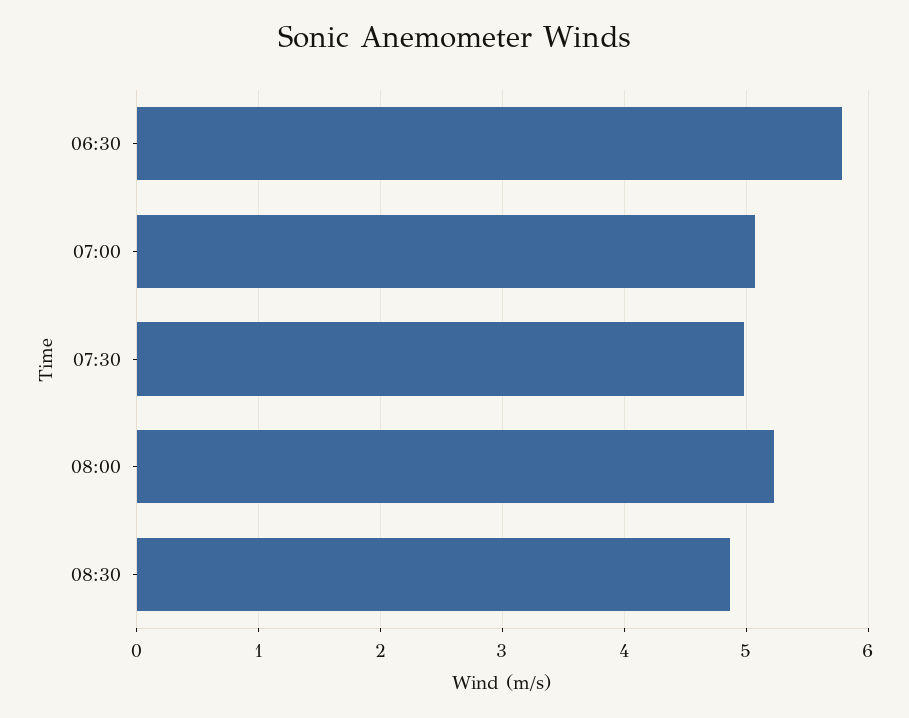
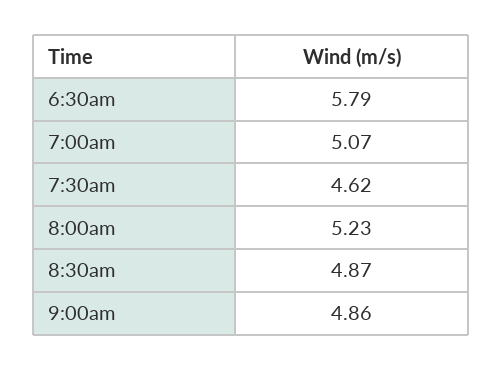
07:30: 5 -> 4.62
9:00am: none -> 4.86

